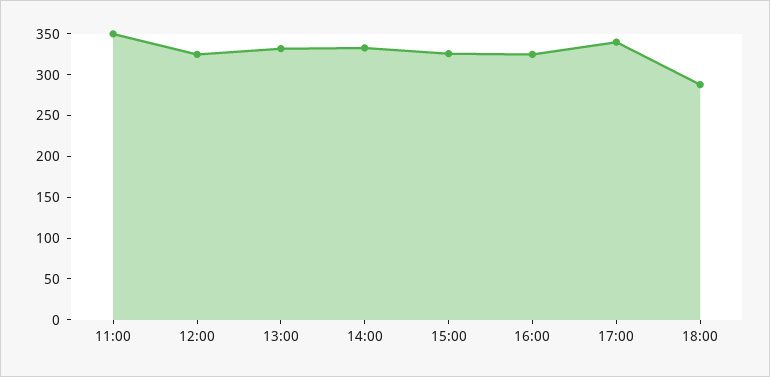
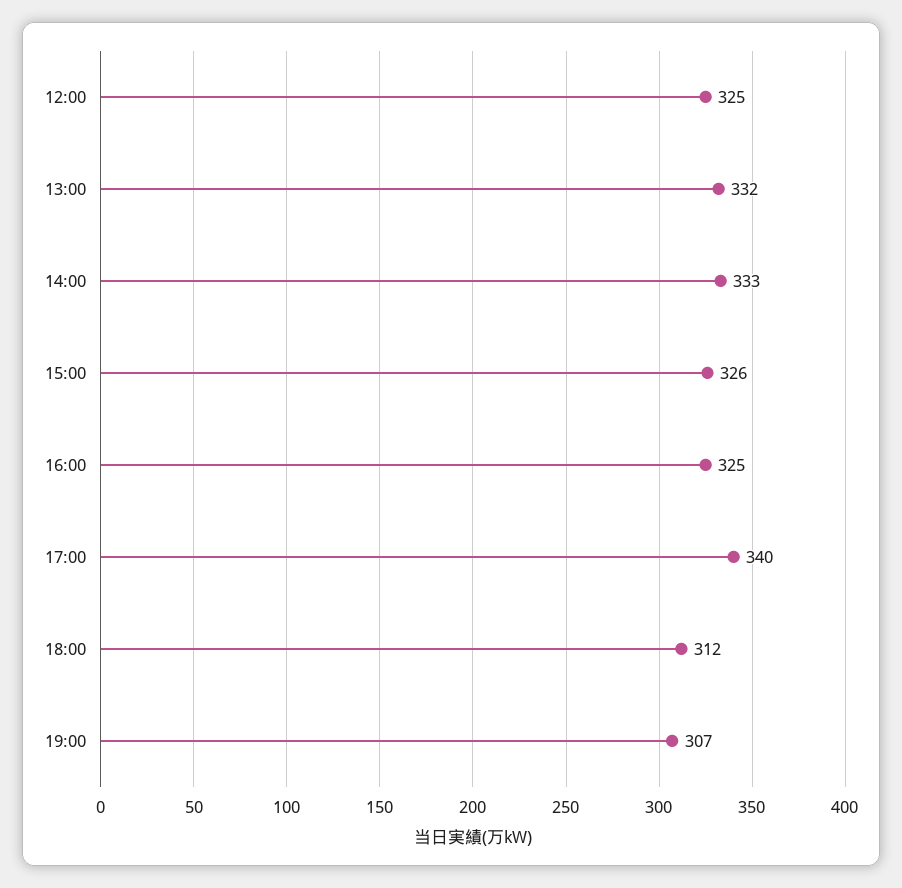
11:00: 350 -> none
18:00: 290 -> 312
19:00: none -> 307

